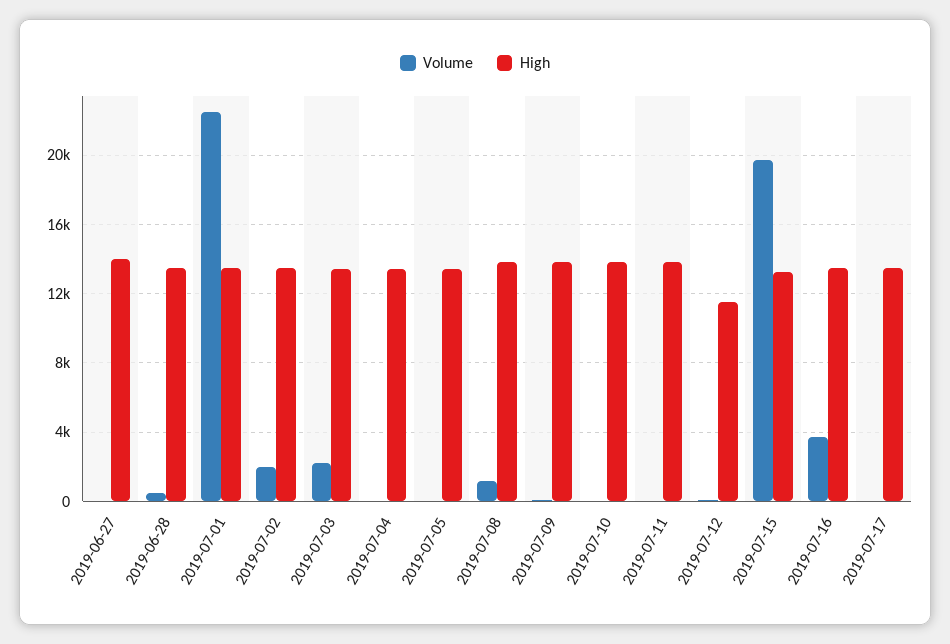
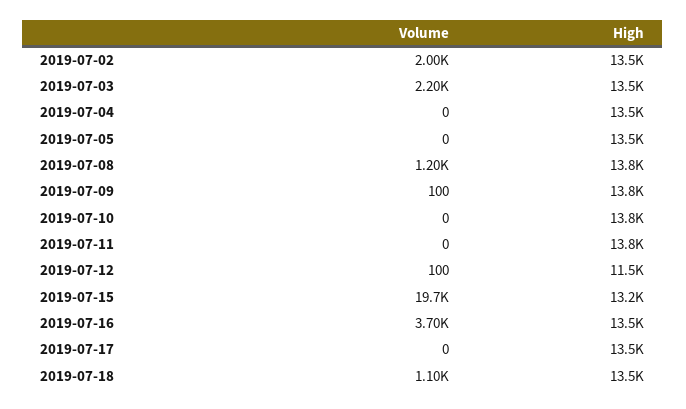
Volume, 2019-06-27: 0 -> none
High, 2019-06-27: 14000 -> none
Volume, 2019-06-28: 500 -> none
High, 2019-06-28: 13500 -> none
Volume, 2019-07-01: 22500 -> none
High, 2019-07-01: 13500 -> none
Volume, 2019-07-18: none -> 1100
High, 2019-07-18: none -> 13500

